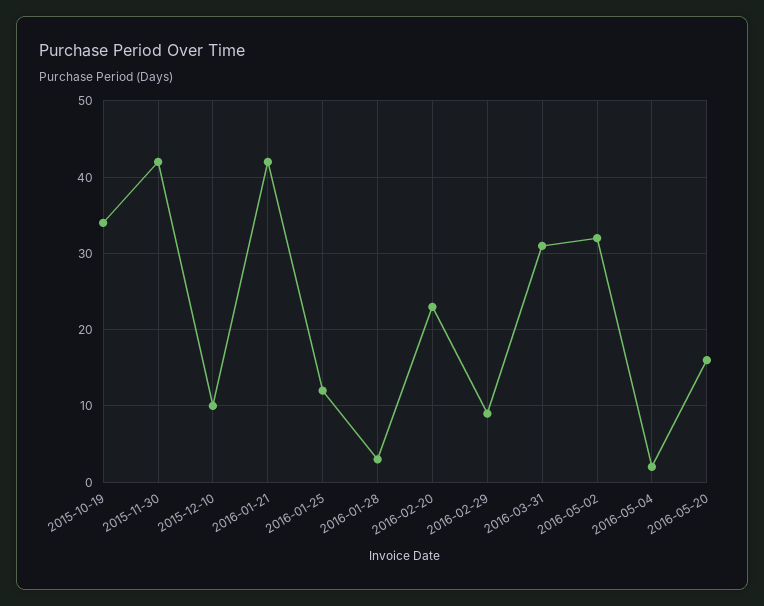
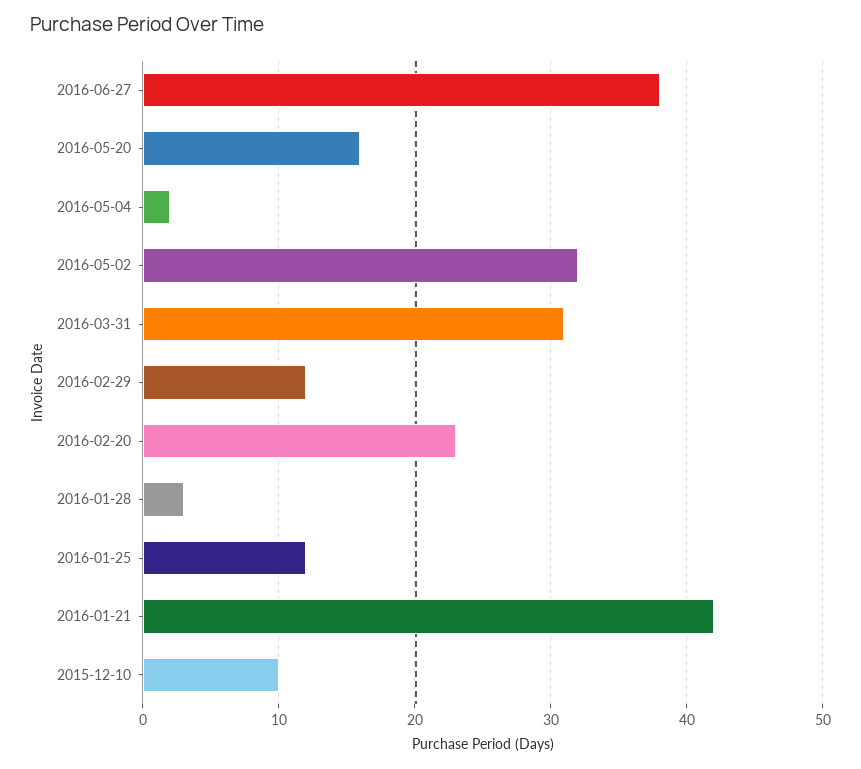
2015-10-19: 34 -> none
2015-11-30: 42 -> none
2016-02-29: 9 -> 12
2016-06-27: none -> 38

